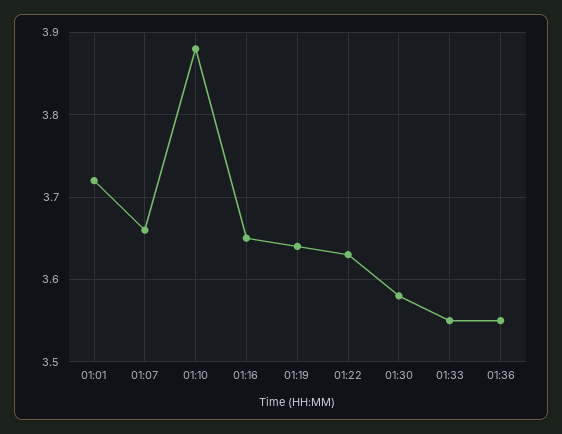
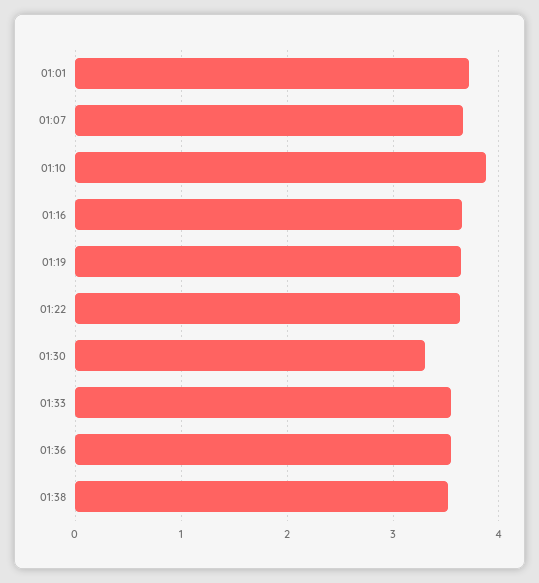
01:30: 3.58 -> 3.3
01:38: none -> 3.5

